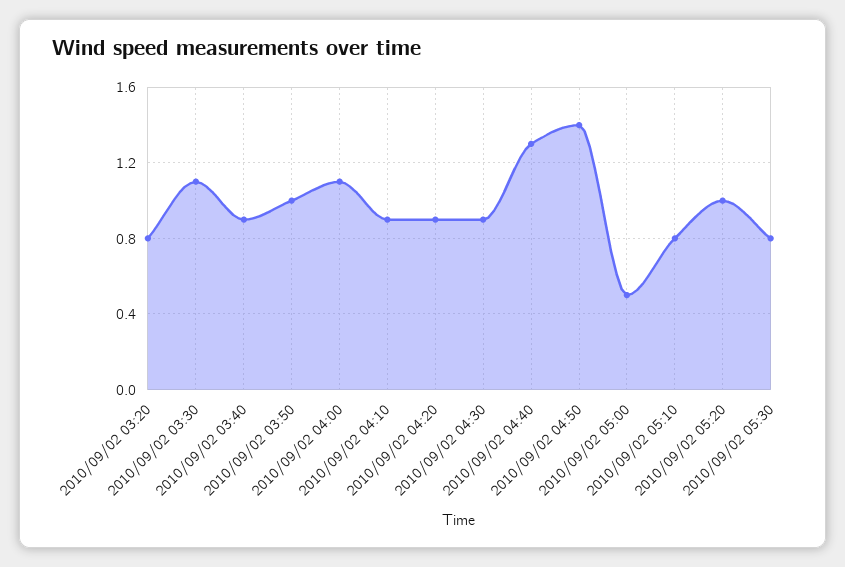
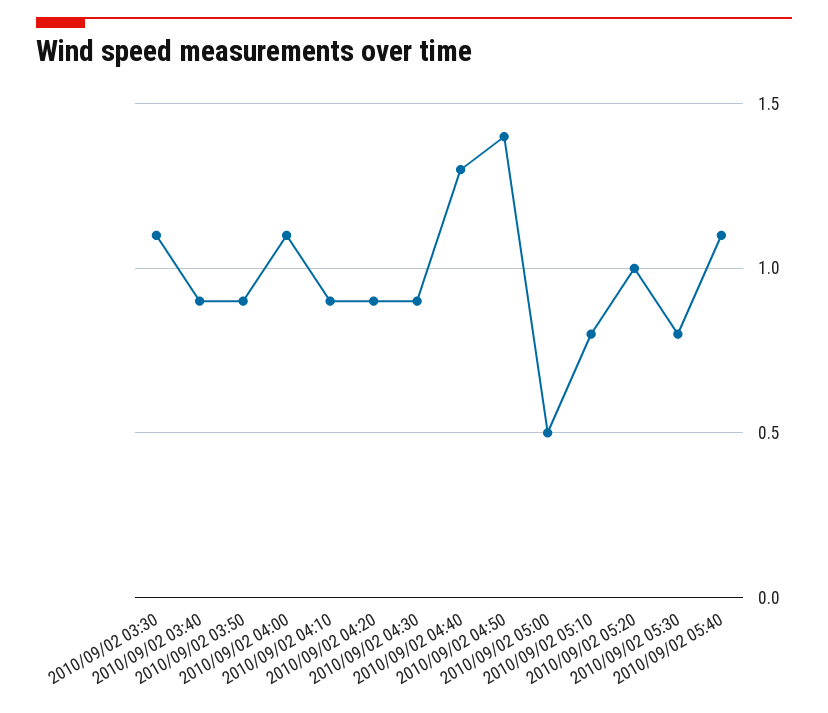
2010/09/02 03:20: 0.8 -> none
2010/09/02 03:50: 1 -> 0.9
2010/09/02 05:40: none -> 1.1

